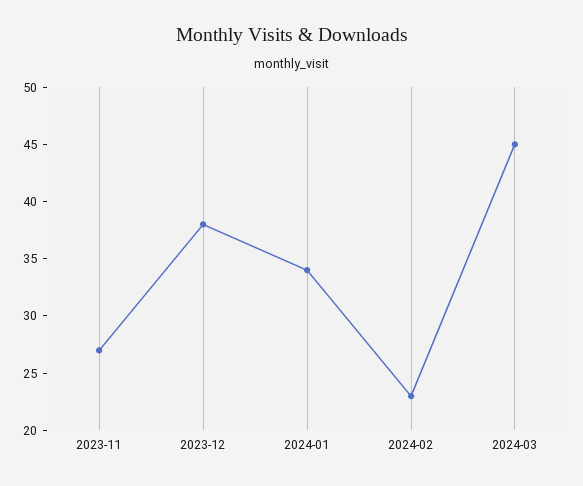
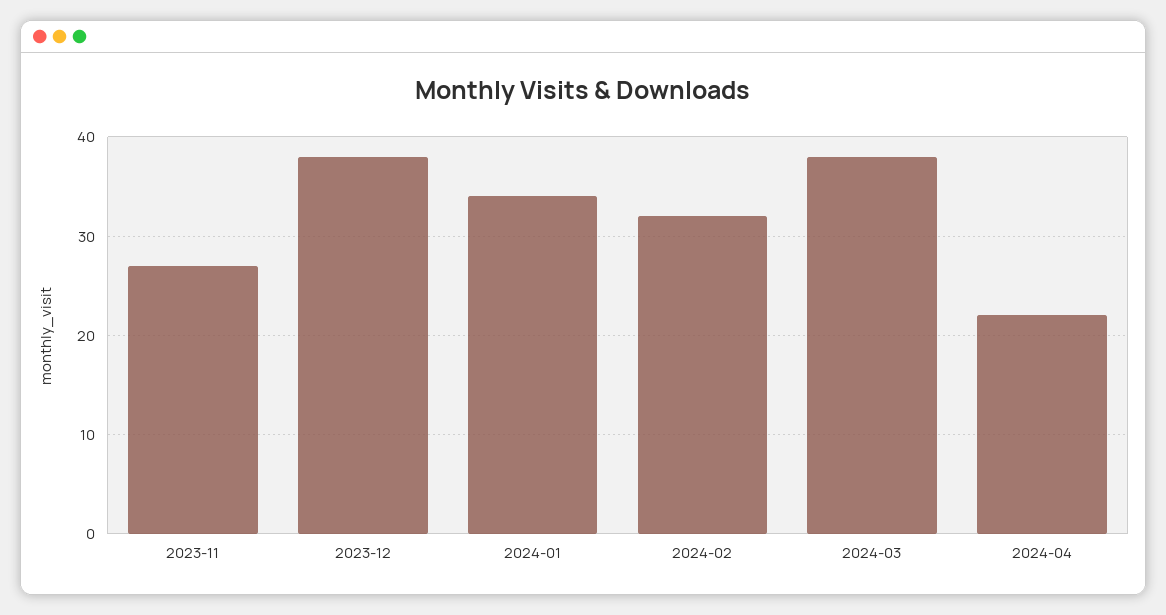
2024-02: 23 -> 32
2024-03: 45 -> 38
2024-04: none -> 22

